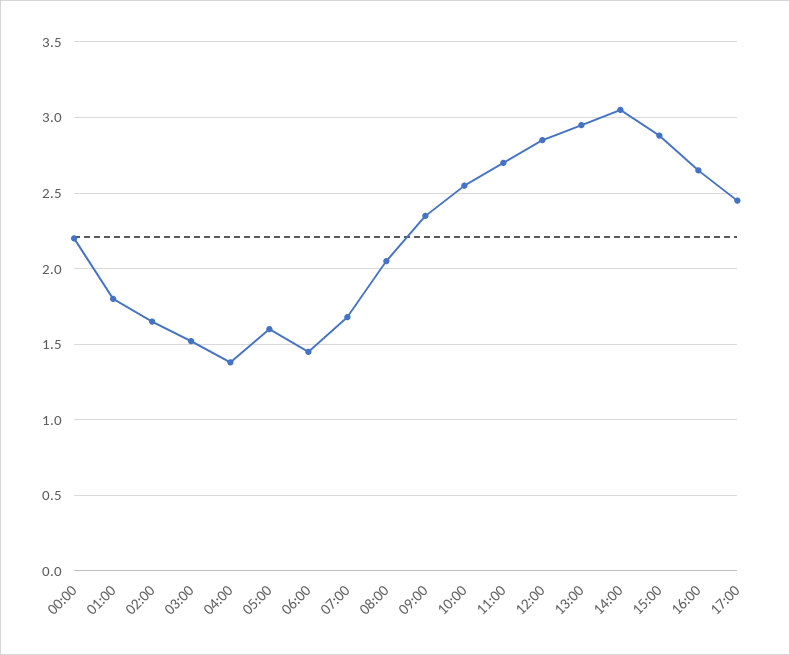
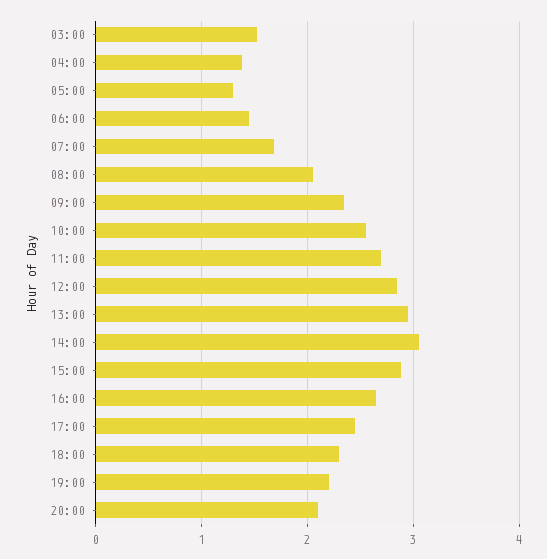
00:00: 2.2 -> none
01:00: 1.8 -> none
02:00: 1.65 -> none
05:00: 1.6 -> 1.3
18:00: none -> 2.3
19:00: none -> 2.2
20:00: none -> 2.1

